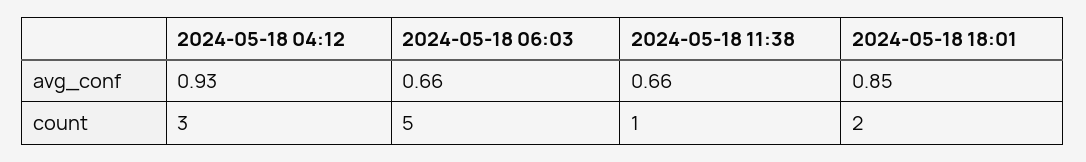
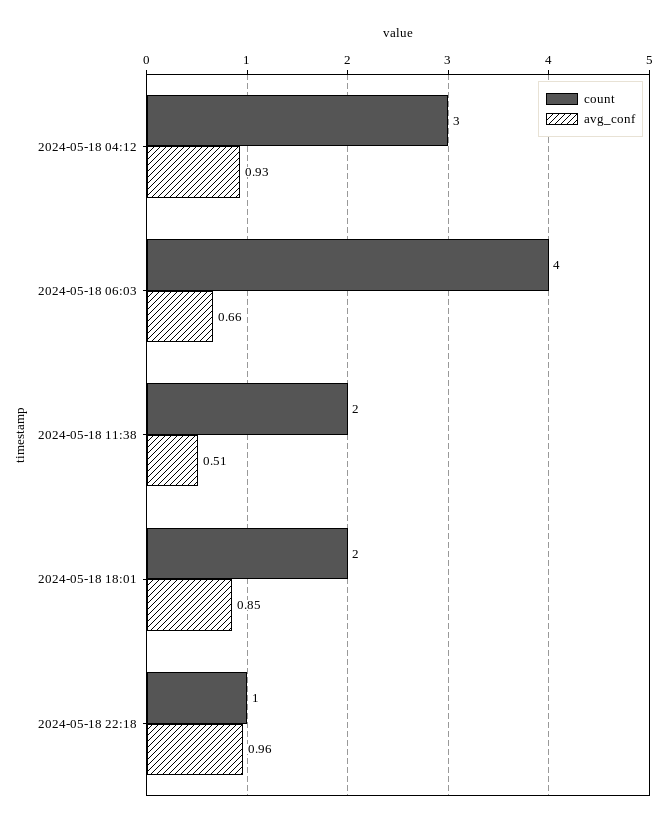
avg_conf, 2024-05-18 11:38: 0.66 -> 0.51
count, 2024-05-18 06:03: 5 -> 4
count, 2024-05-18 11:38: 1 -> 2
count, 2024-05-18 22:18: none -> 1
avg_conf, 2024-05-18 22:18: none -> 0.96

